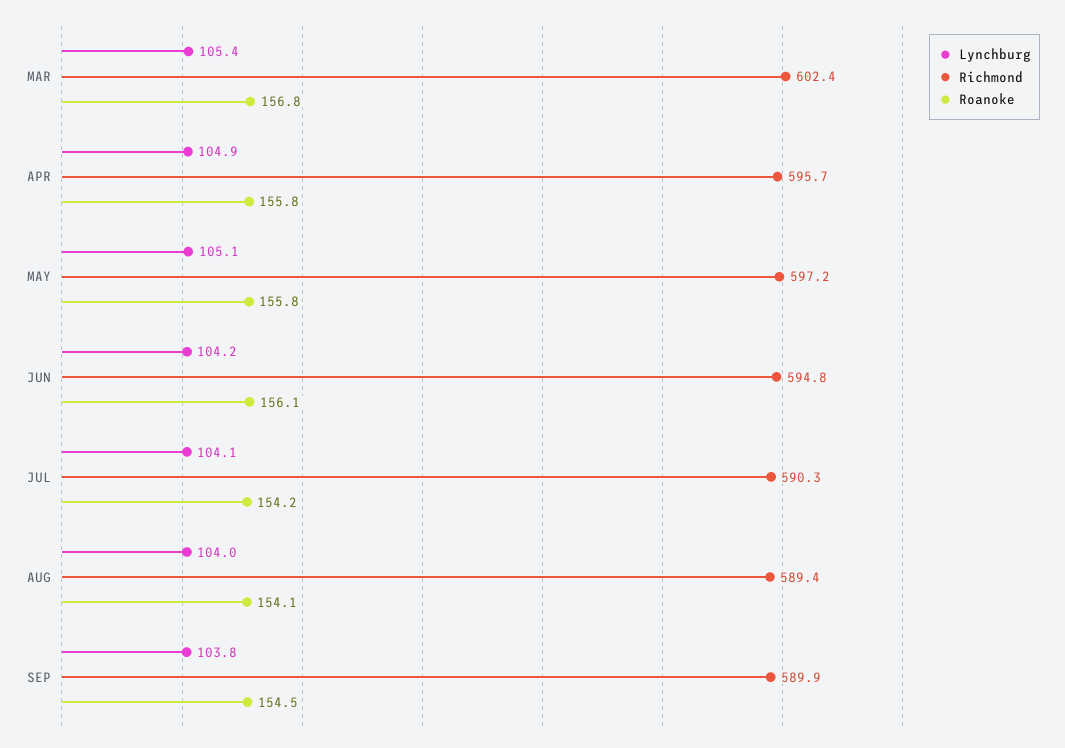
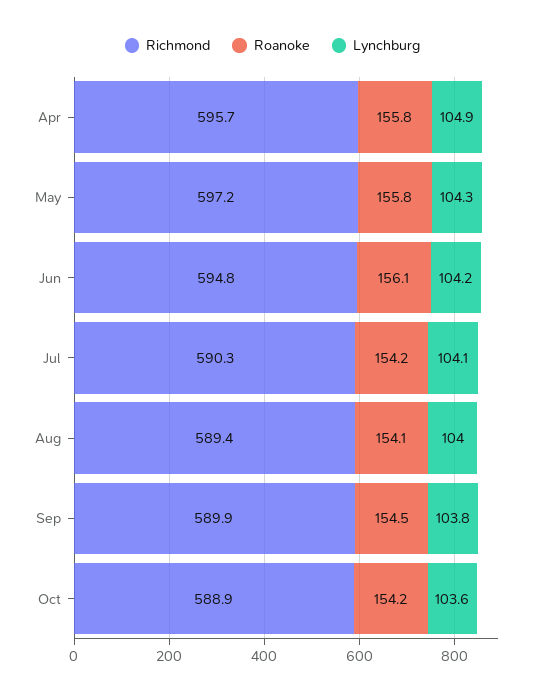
Lynchburg, MAR: 105.4 -> none
Richmond, MAR: 602.4 -> none
Roanoke, MAR: 156.8 -> none
Lynchburg, MAY: 105.1 -> 104.3
Richmond, Oct: none -> 588.9
Roanoke, Oct: none -> 154.2
Lynchburg, Oct: none -> 103.6

